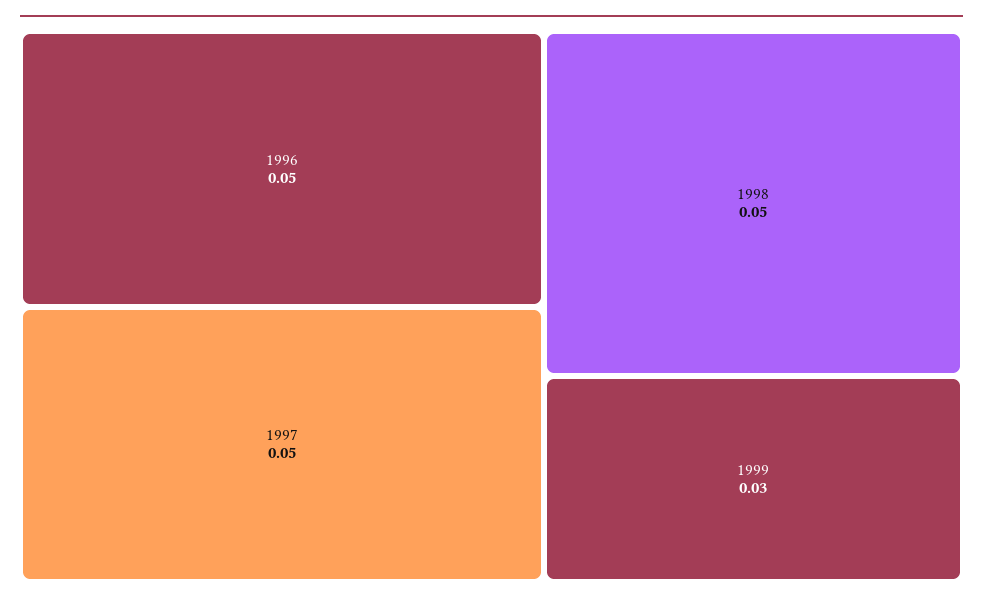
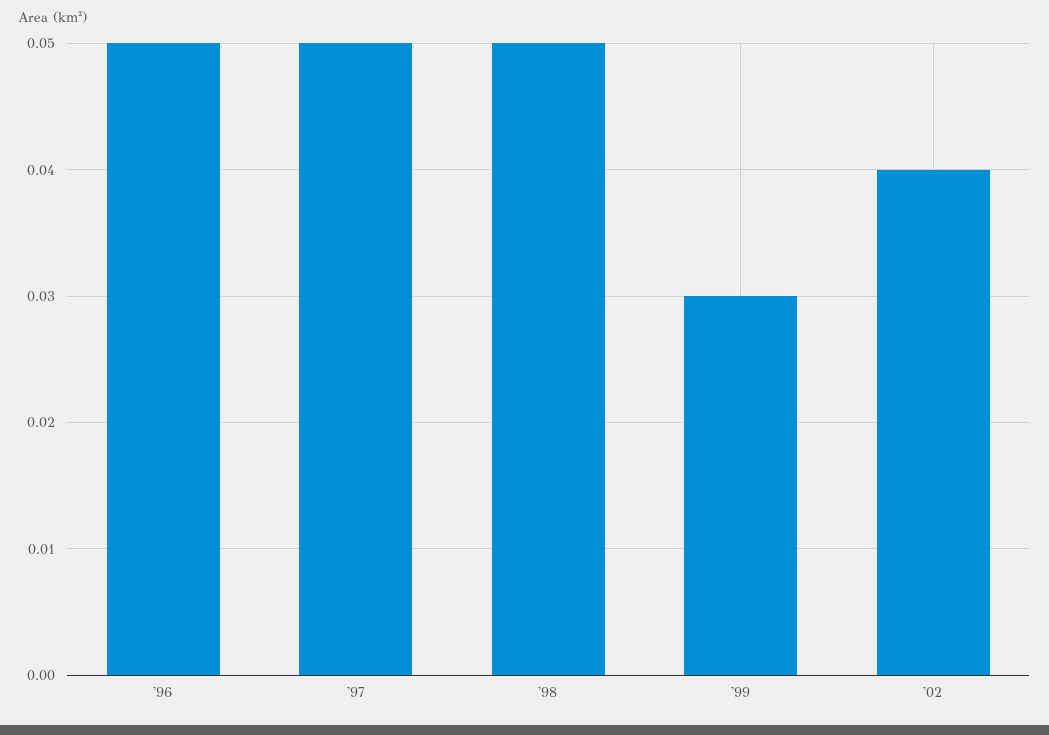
'02: none -> 0.04

